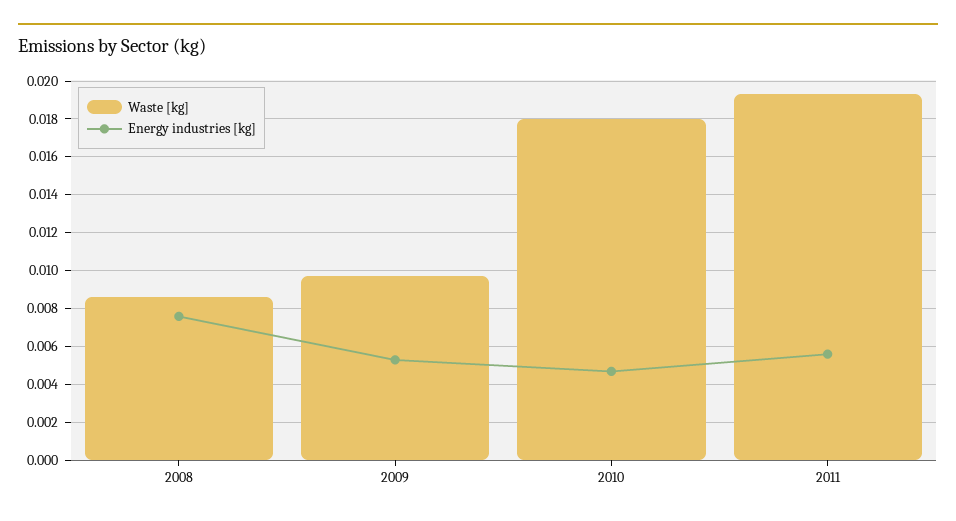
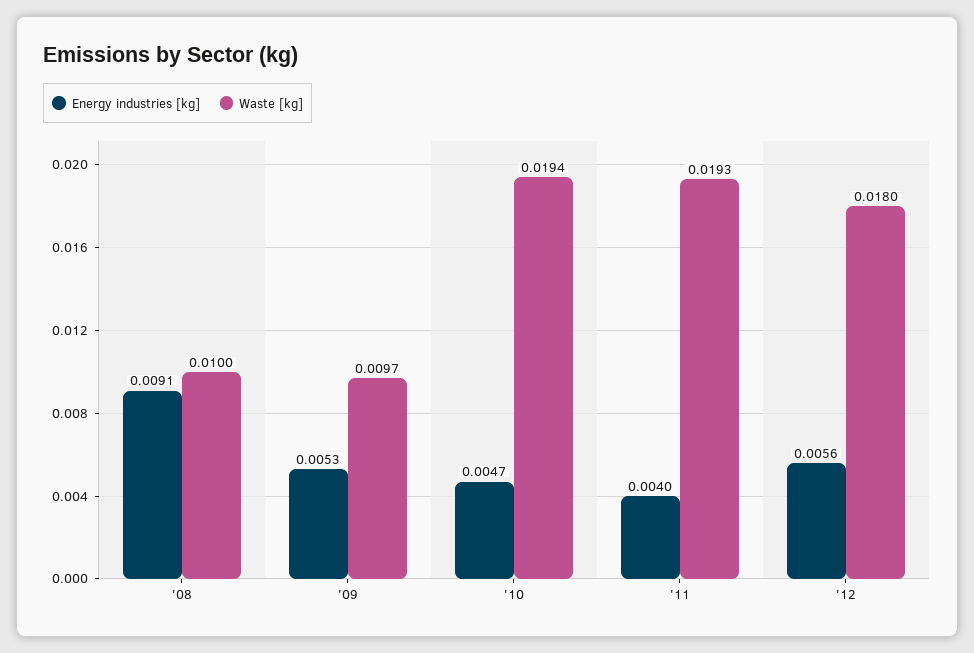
Waste [kg], 2008: 0.0085 -> 0.01
Energy industries [kg], 2008: 0.0075 -> 0.0091
Waste [kg], 2010: 0.018 -> 0.0194
Energy industries [kg], 2011: 0.0055 -> 0.004
Energy industries [kg], '12: none -> 0.0056
Waste [kg], '12: none -> 0.018

